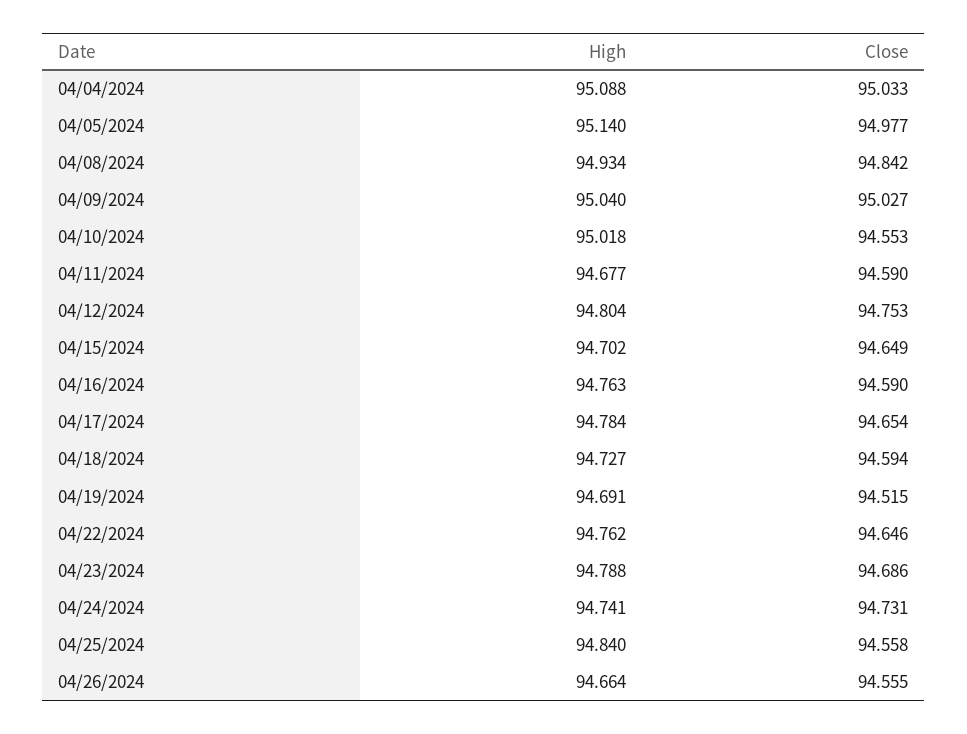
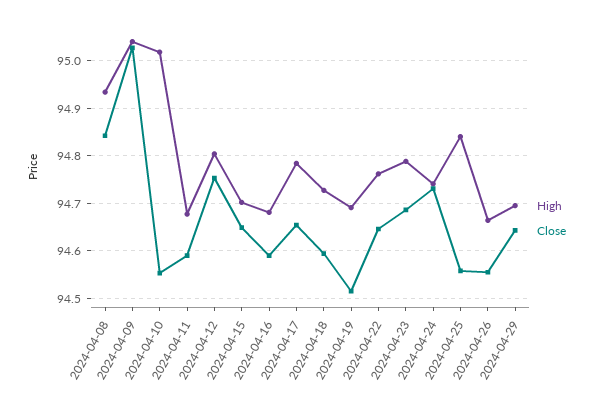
High, 04/04/2024: 95.088 -> none
Close, 04/04/2024: 95.033 -> none
High, 04/05/2024: 95.14 -> none
Close, 04/05/2024: 94.977 -> none
High, 04/16/2024: 94.763 -> 94.68
High, 2024-04-29: none -> 94.7
Close, 2024-04-29: none -> 94.64

